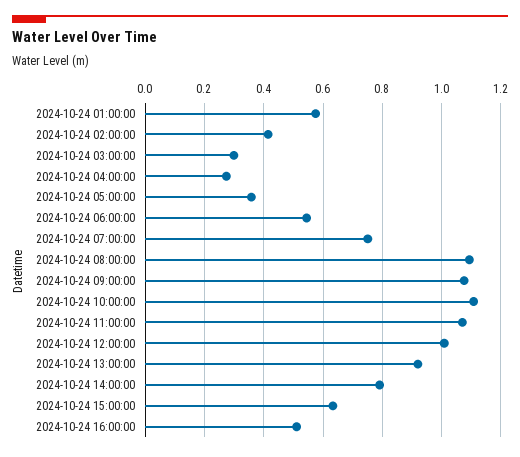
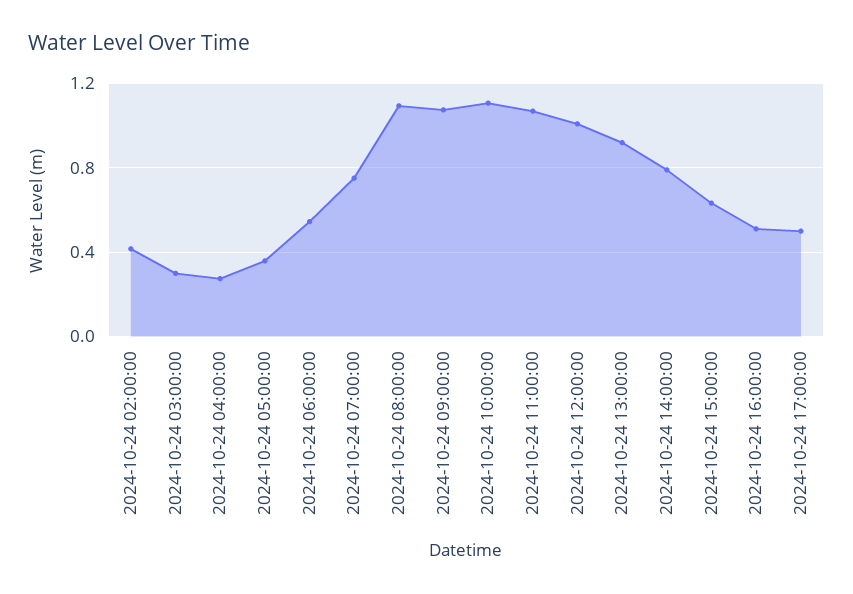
2024-10-24 01:00:00: 0.575 -> none
2024-10-24 17:00:00: none -> 0.5

